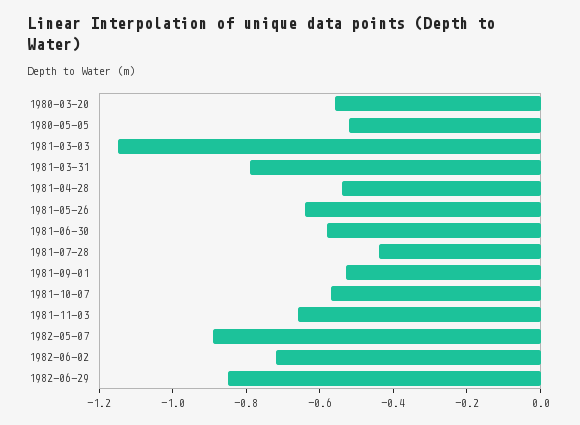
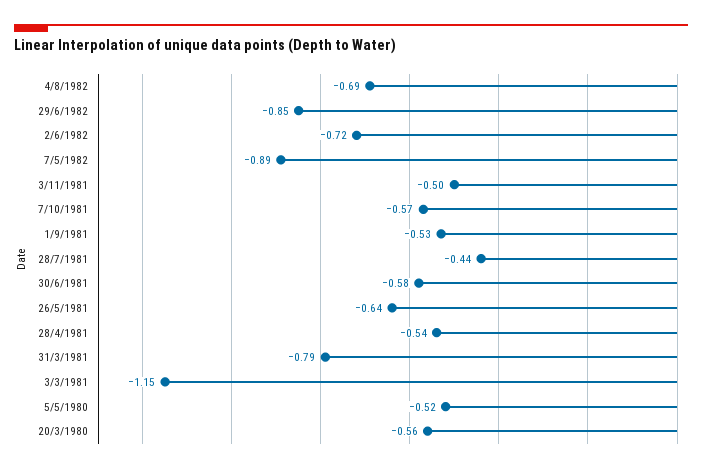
1981-11-03: -0.65 -> -0.5
4/8/1982: none -> -0.69

